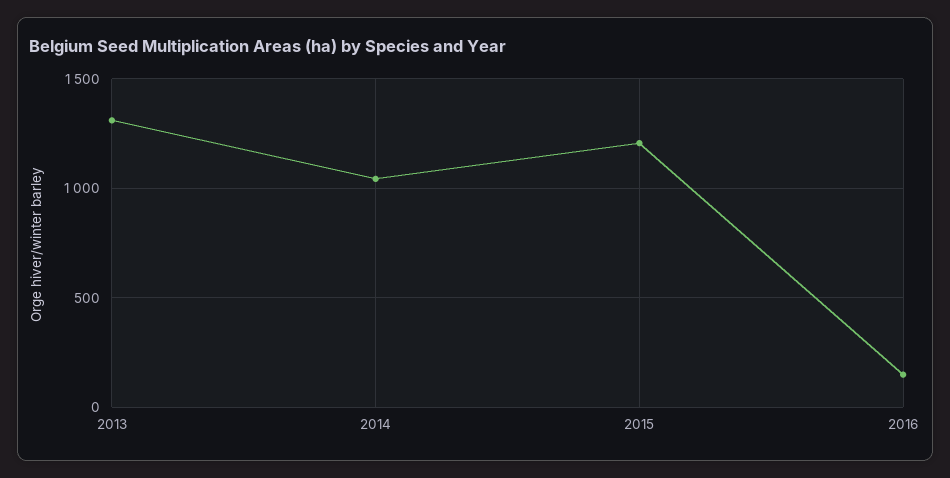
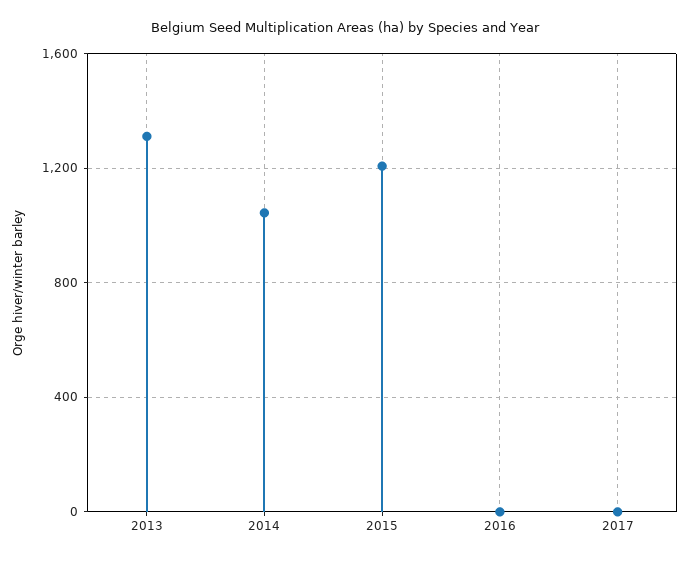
2016: 150 -> 0
2017: none -> 0

